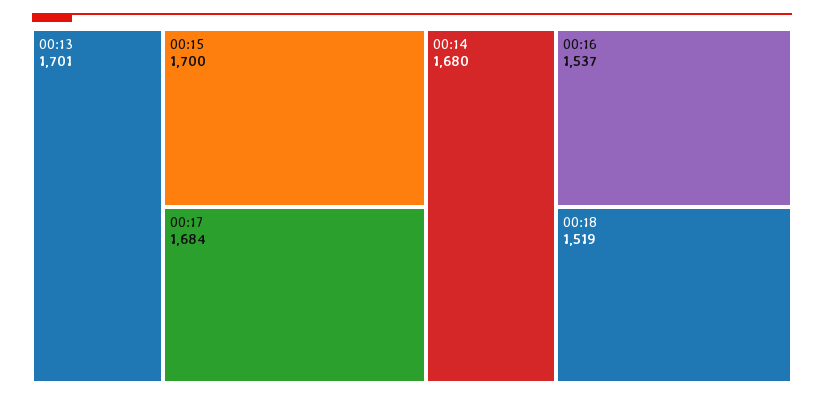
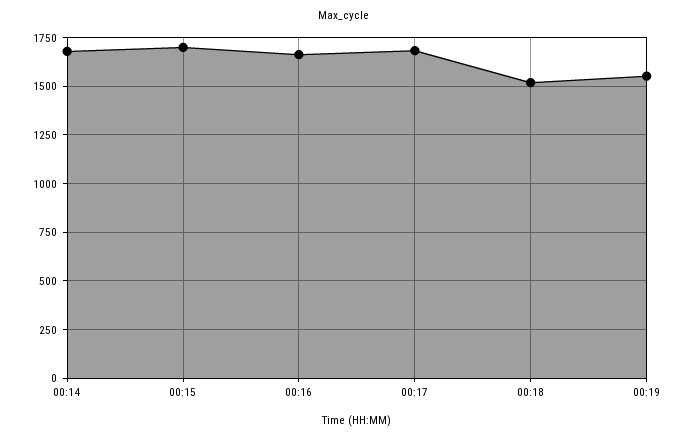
00:13: 1701 -> none
00:16: 1537 -> 1650
00:19: none -> 1550

